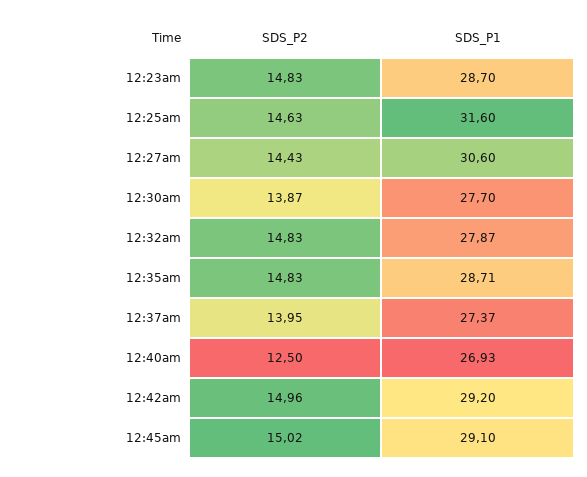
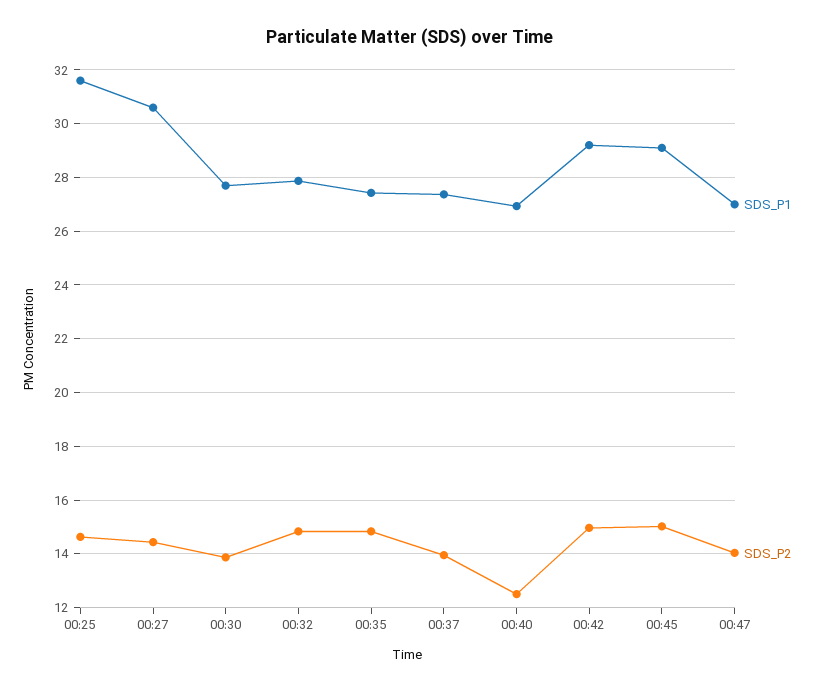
SDS_P2, 12:23am: 14.83 -> none
SDS_P1, 12:23am: 28.7 -> none
SDS_P1, 12:35am: 28.71 -> 27.5
SDS_P1, 00:47: none -> 27
SDS_P2, 00:47: none -> 14

